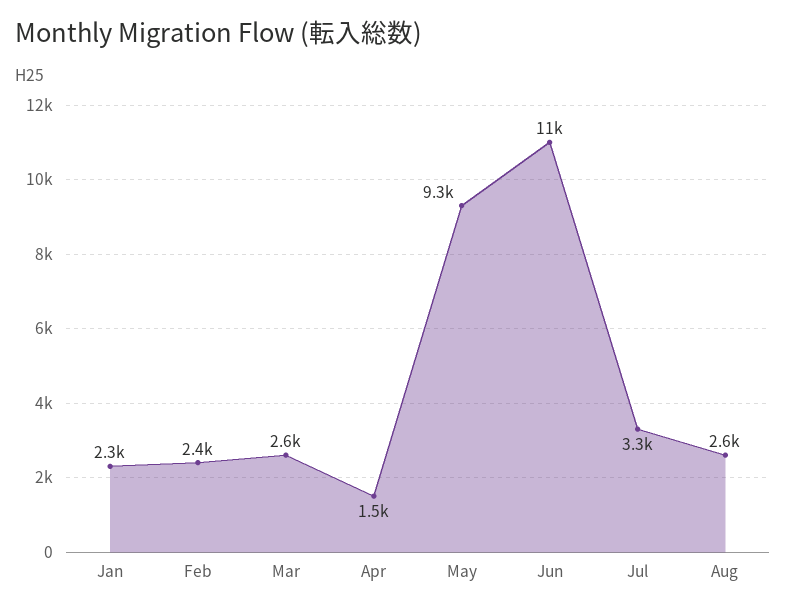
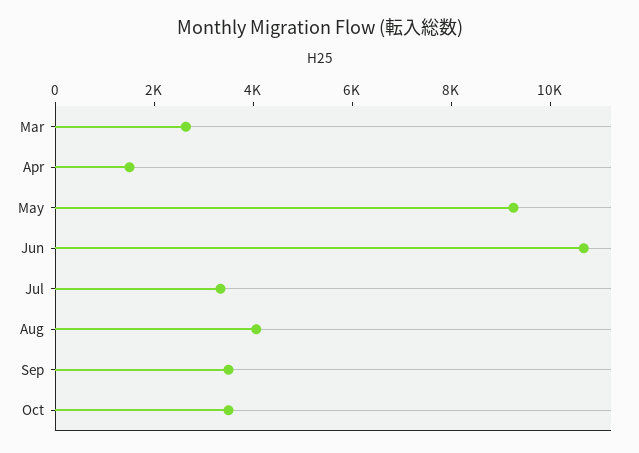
Jan: 2300 -> none
Feb: 2400 -> none
Aug: 2600 -> 4000
Sep: none -> 3500
Oct: none -> 3500

